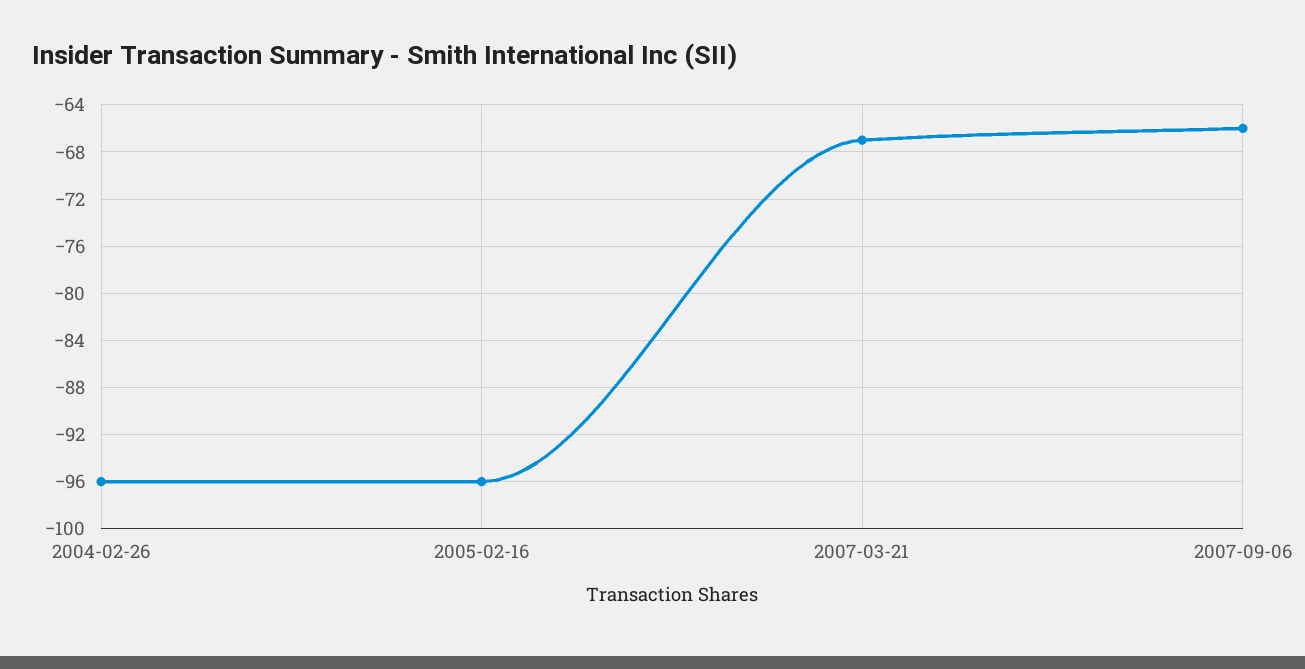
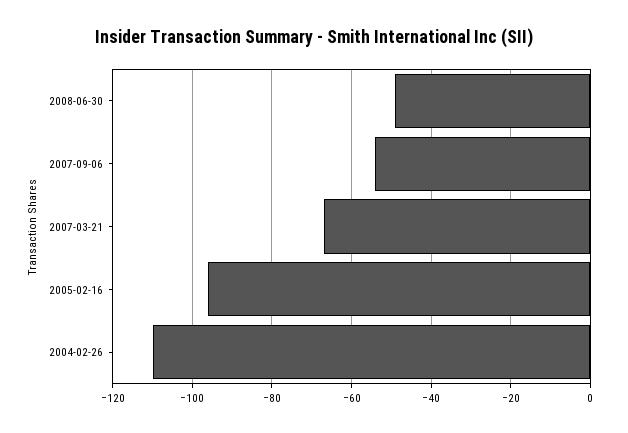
2004-02-26: -96 -> -110
2007-09-06: -66 -> -55
2008-06-30: none -> -50

